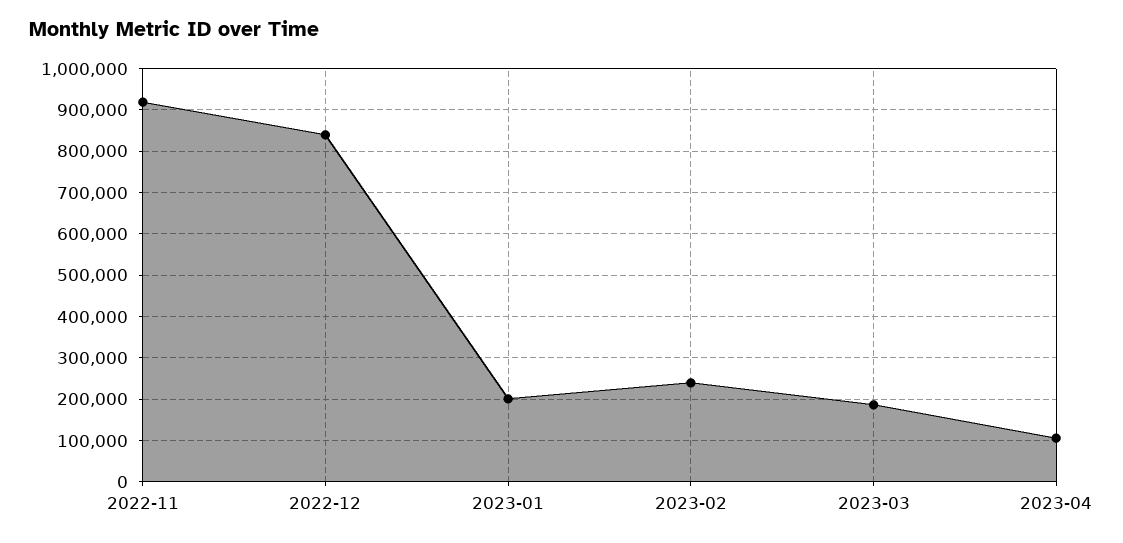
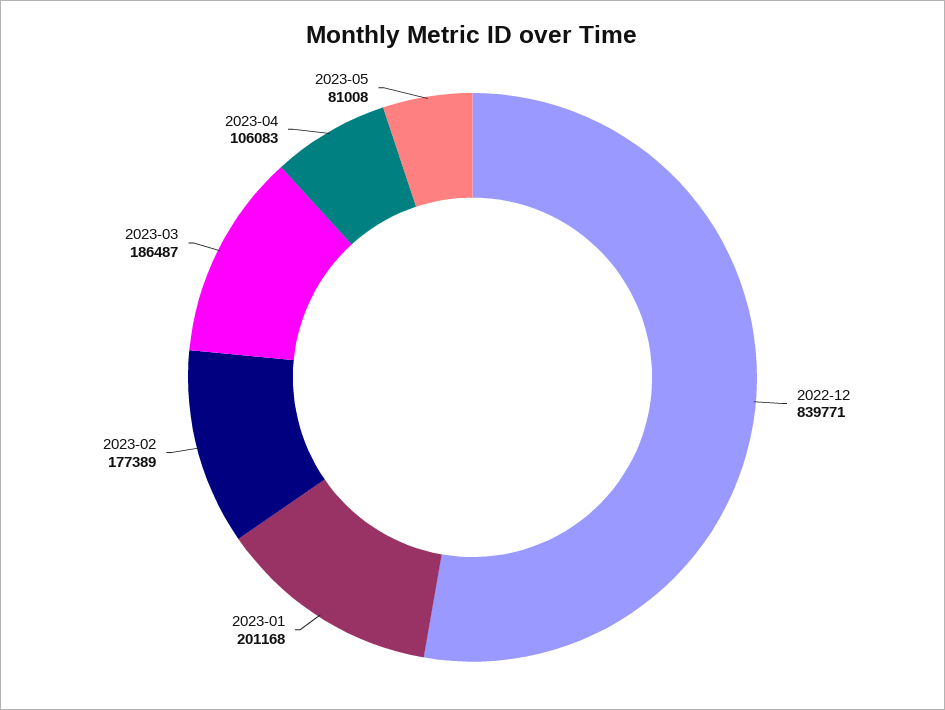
2022-11: 920000 -> none
2023-02: 240000 -> 177389
2023-05: none -> 81008

